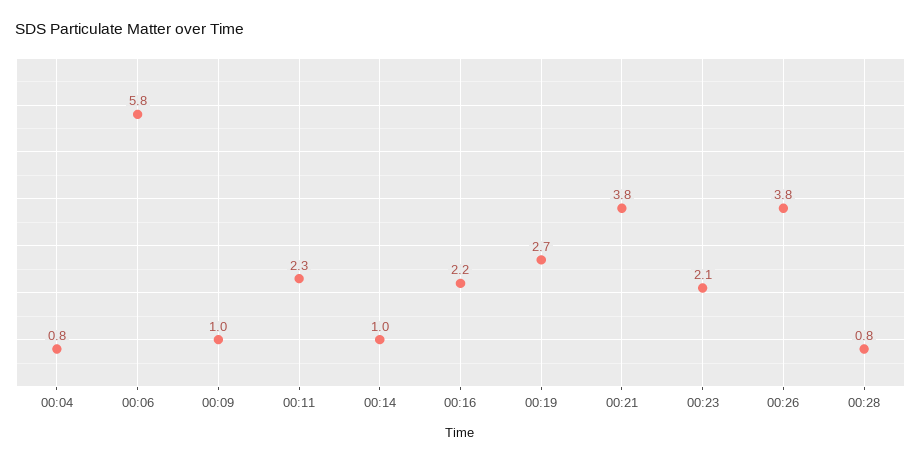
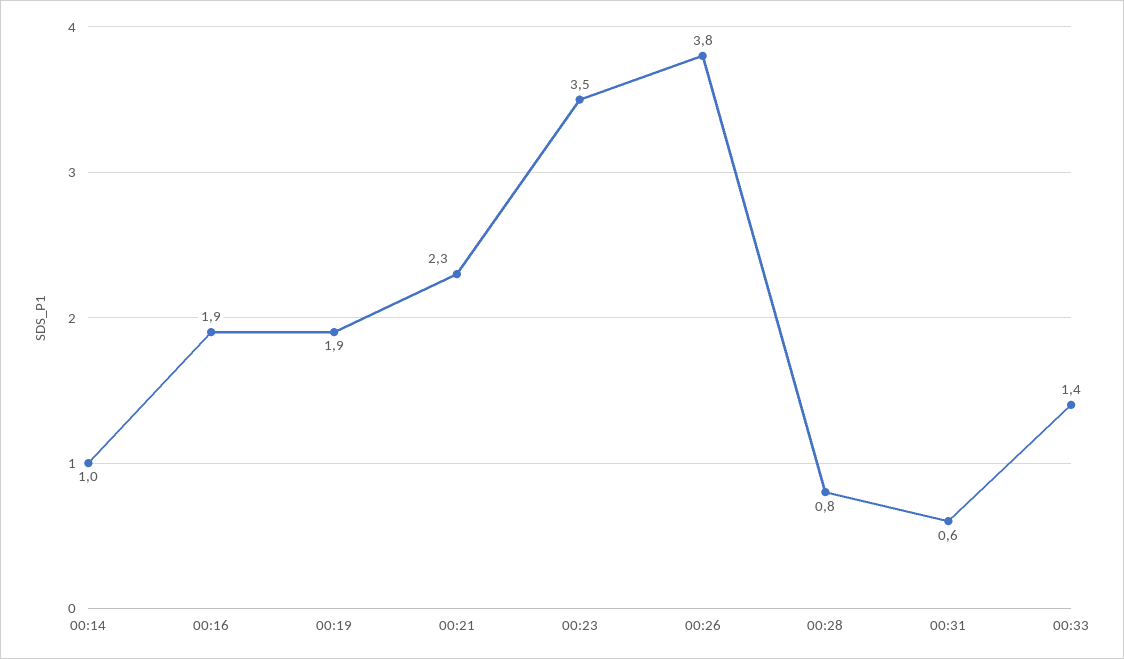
00:04: 0.8 -> none
00:06: 5.8 -> none
00:09: 1 -> none
00:11: 2.3 -> none
00:16: 2.2 -> 1.9
00:19: 2.7 -> 1.9
00:21: 3.8 -> 2.3
00:23: 2.1 -> 3.5
00:31: none -> 0.6
00:33: none -> 1.4

